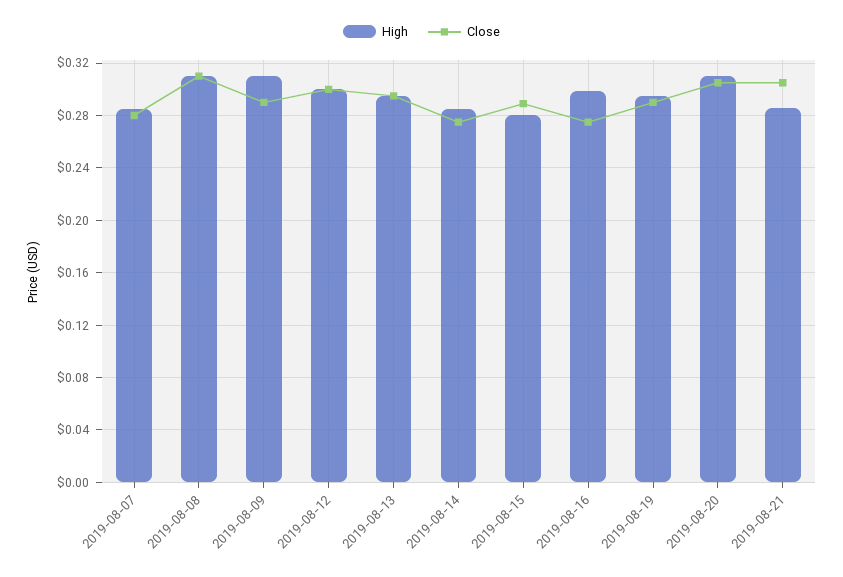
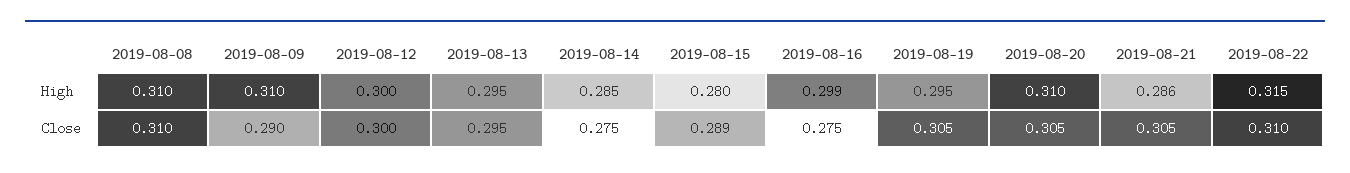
High, 2019-08-07: 0.285 -> none
Close, 2019-08-07: 0.28 -> none
Close, 2019-08-19: 0.29 -> 0.305
High, 2019-08-22: none -> 0.315
Close, 2019-08-22: none -> 0.31

